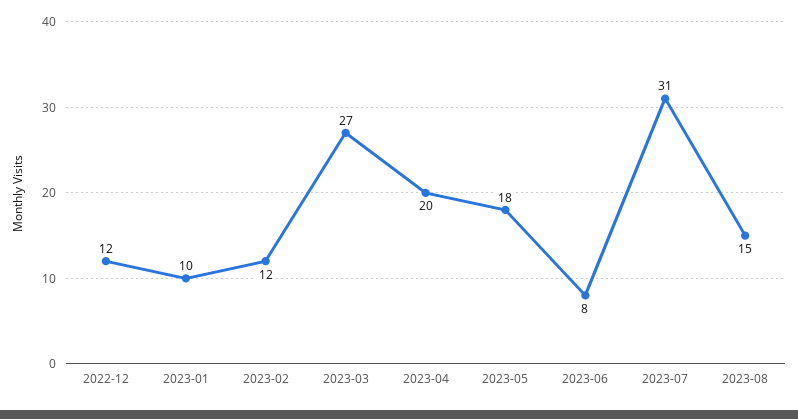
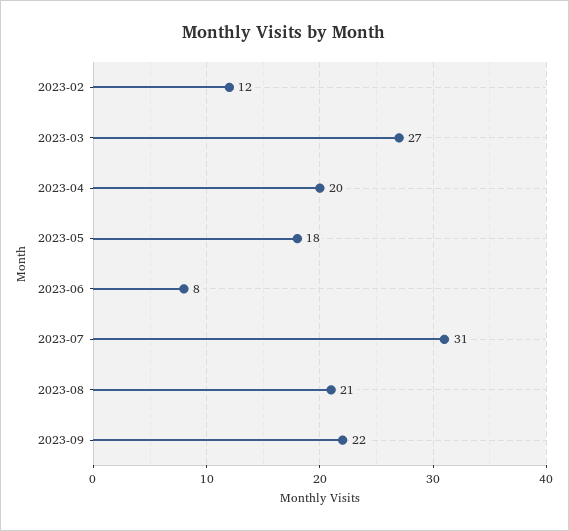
2022-12: 12 -> none
2023-01: 10 -> none
2023-08: 15 -> 21
2023-09: none -> 22

